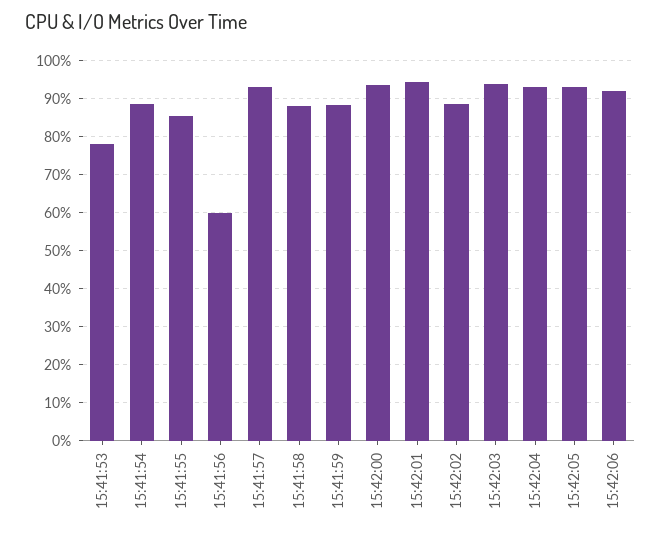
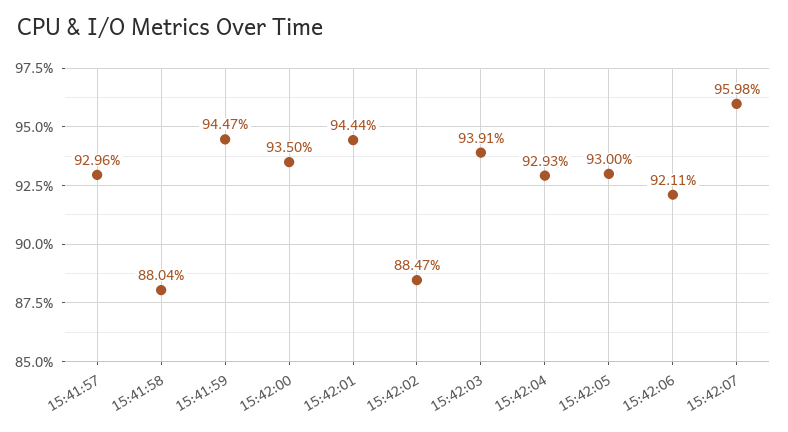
15:41:53: 78 -> none
15:41:54: 88 -> none
15:41:55: 86 -> none
15:41:56: 60 -> none
15:41:59: 88 -> 94.47
15:42:07: none -> 95.98

